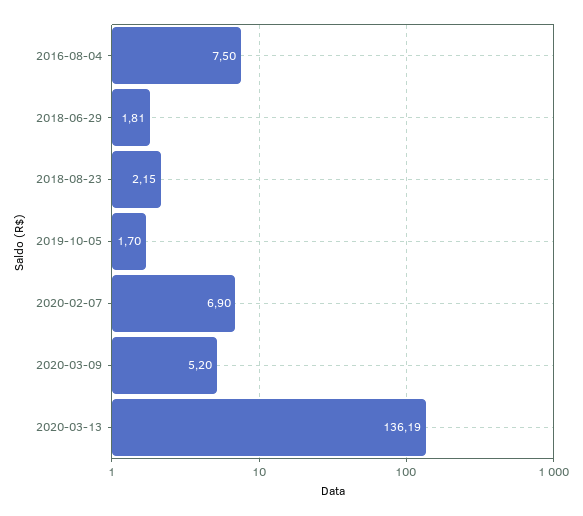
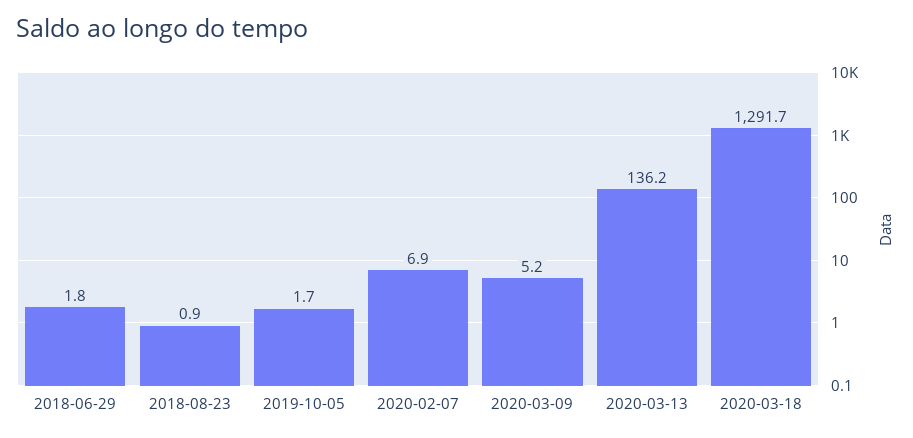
2016-08-04: 7.5 -> none
2018-08-23: 2.15 -> 0.9
2020-03-18: none -> 1291.7

